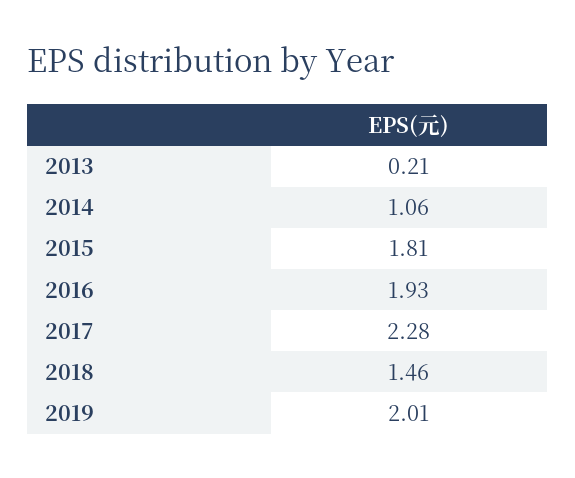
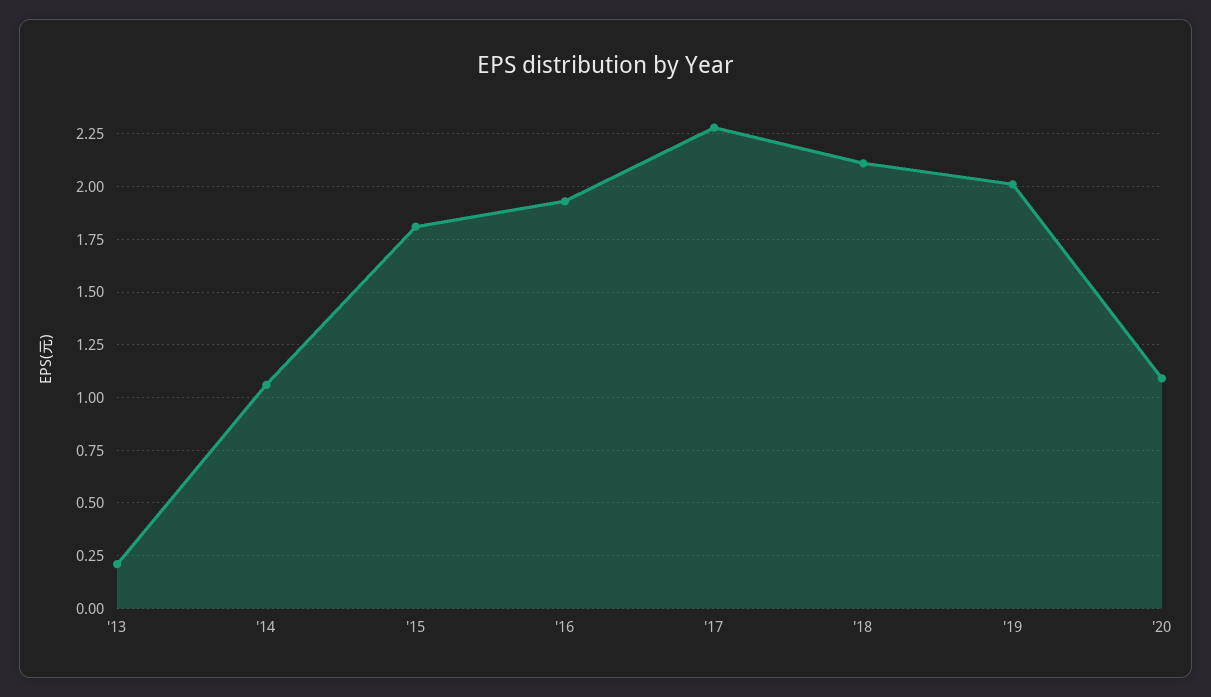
2018: 1.46 -> 2.1
'20: none -> 1.1

